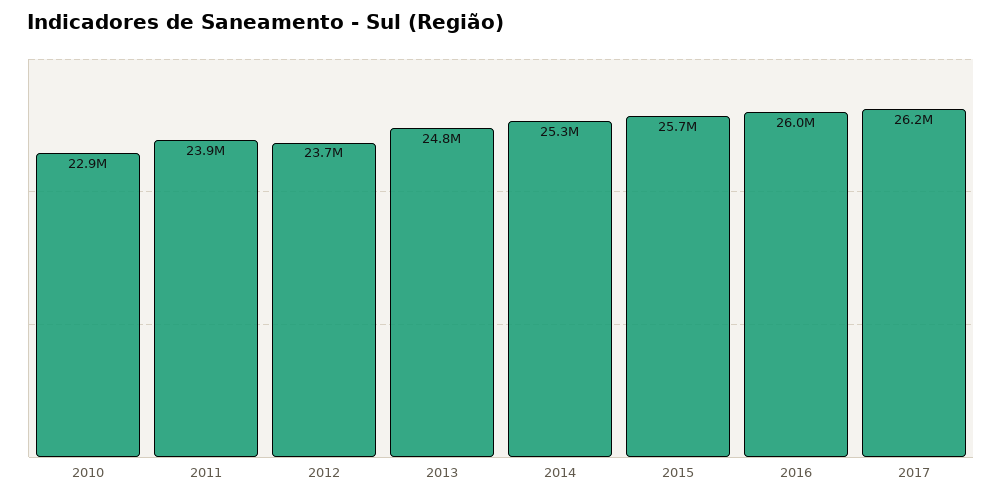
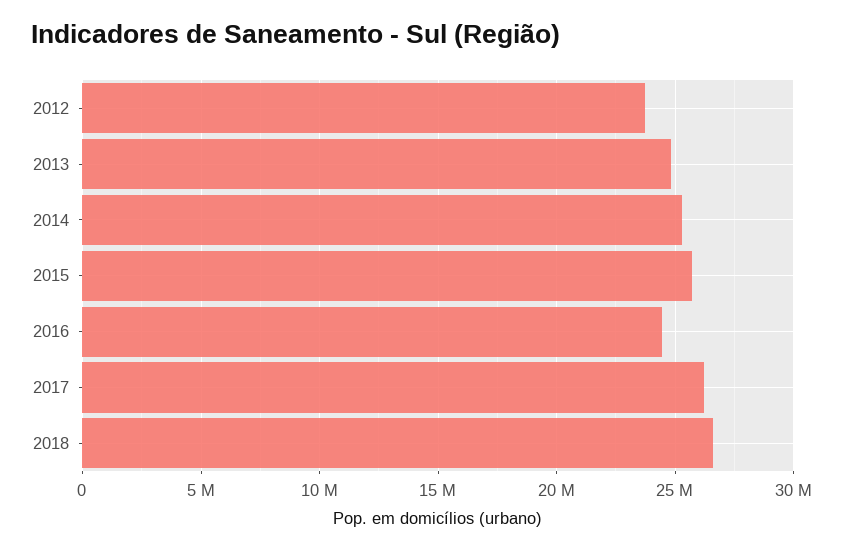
2010: 22900000 -> none
2011: 23900000 -> none
2016: 26000000 -> 24500000
2018: none -> 26500000

